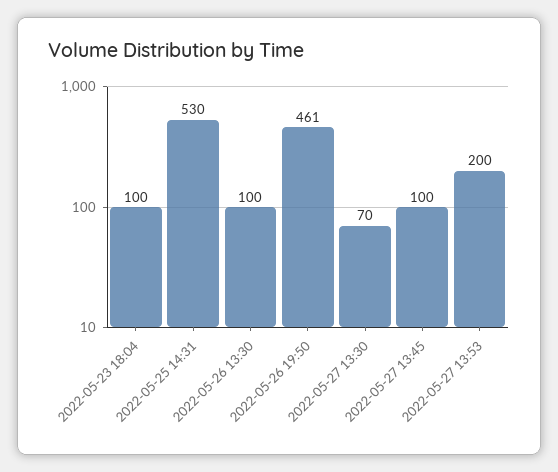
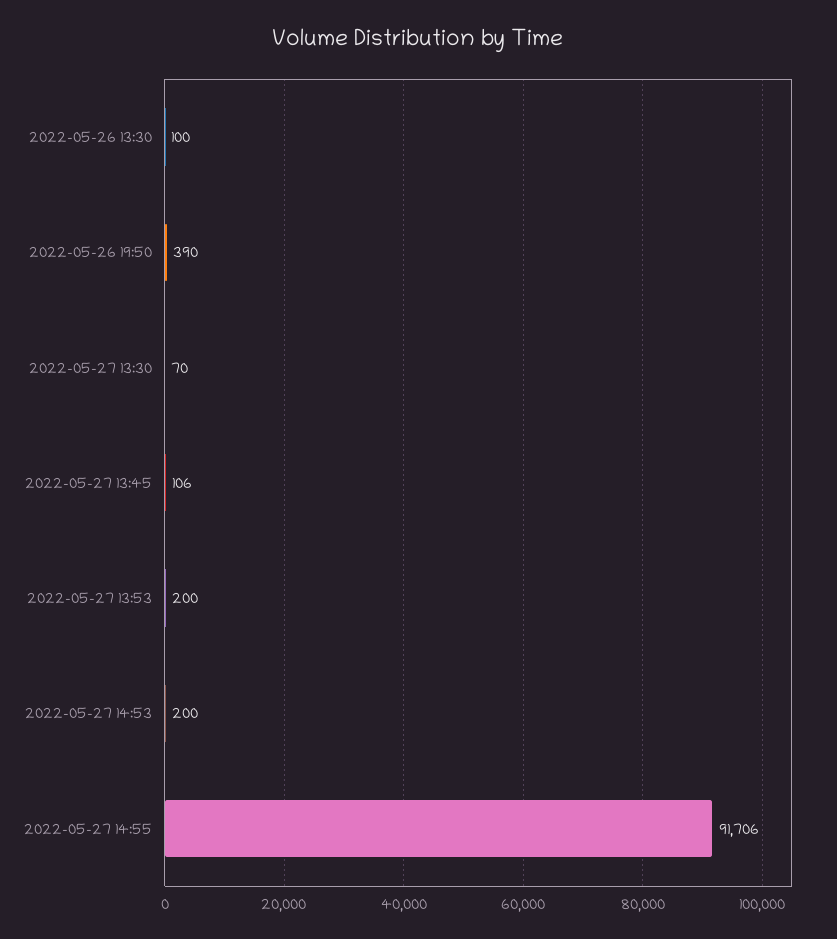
2022-05-23 18:04: 100 -> none
2022-05-25 14:31: 530 -> none
2022-05-26 19:50: 461 -> 390
2022-05-27 13:45: 100 -> 106
2022-05-27 14:53: none -> 200
2022-05-27 14:55: none -> 91706

